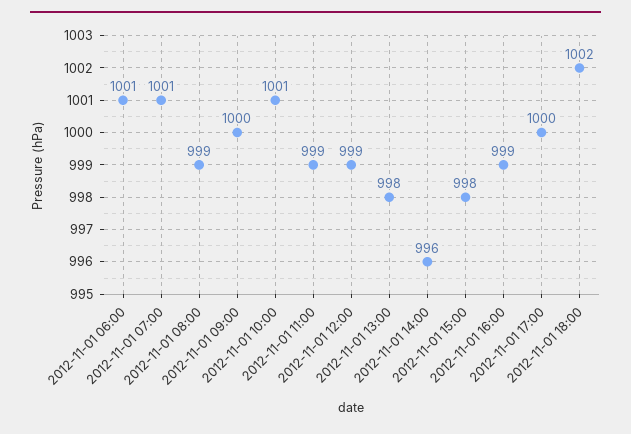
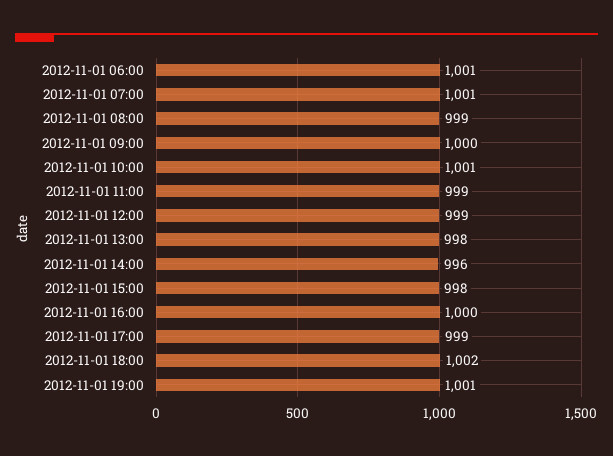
2012-11-01 16:00: 999 -> 1000
2012-11-01 17:00: 1000 -> 999
2012-11-01 19:00: none -> 1001

